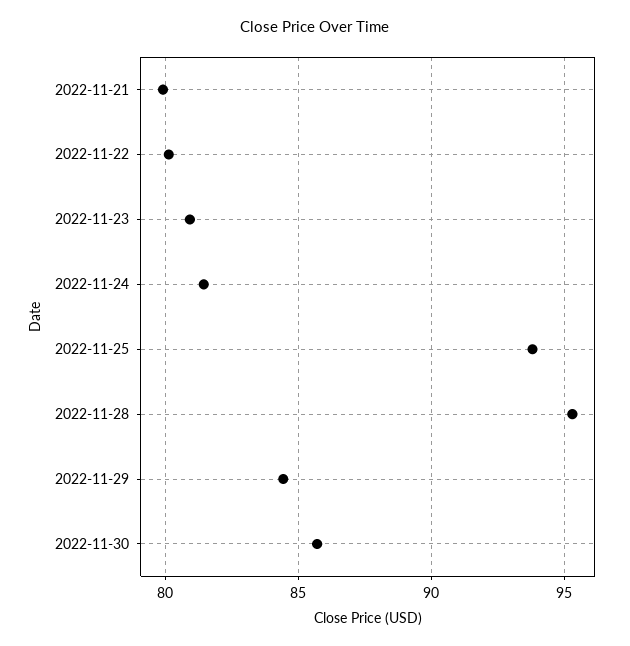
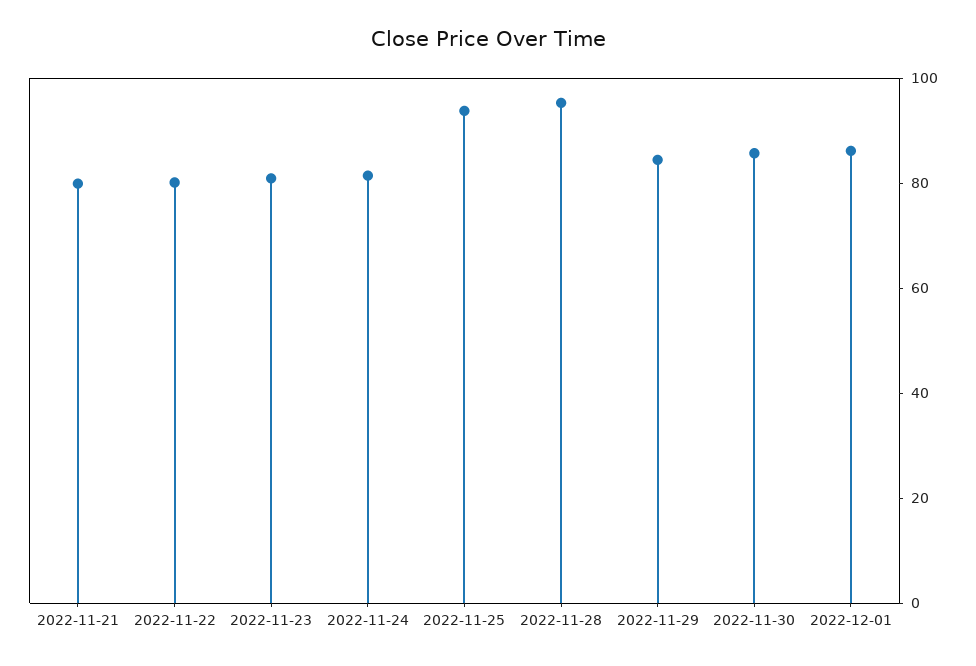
2022-12-01: none -> 85

